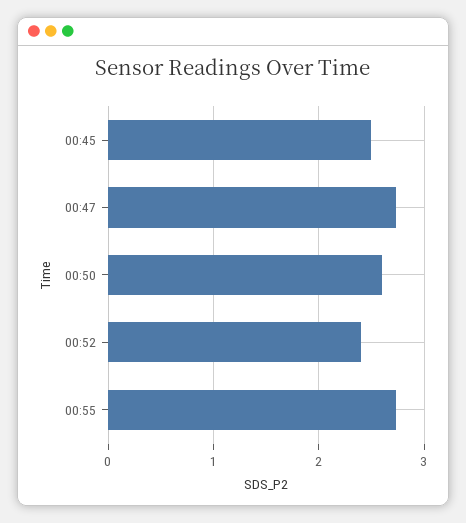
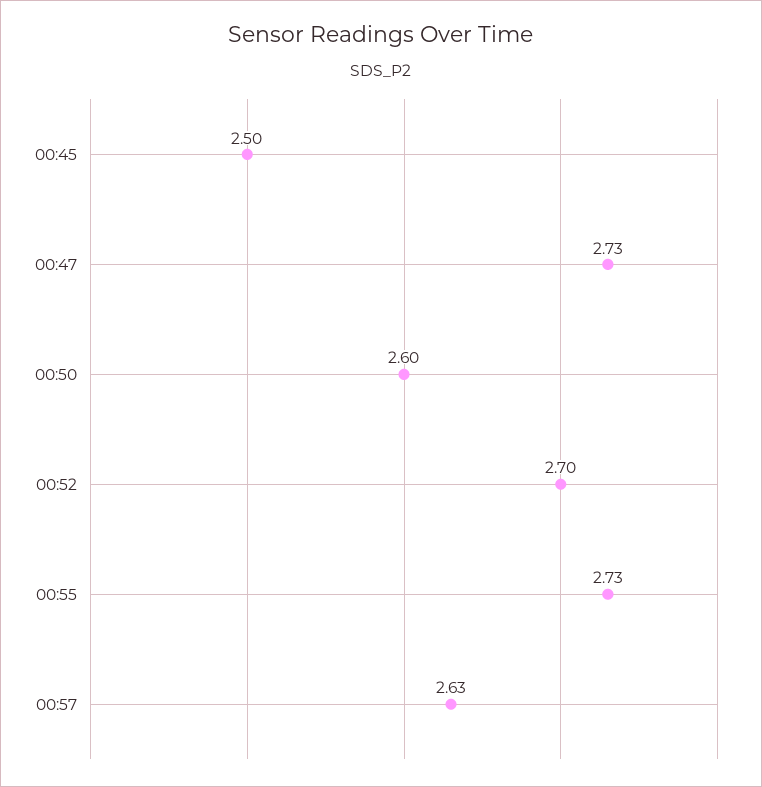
00:52: 2.4 -> 2.7
00:57: none -> 2.63

